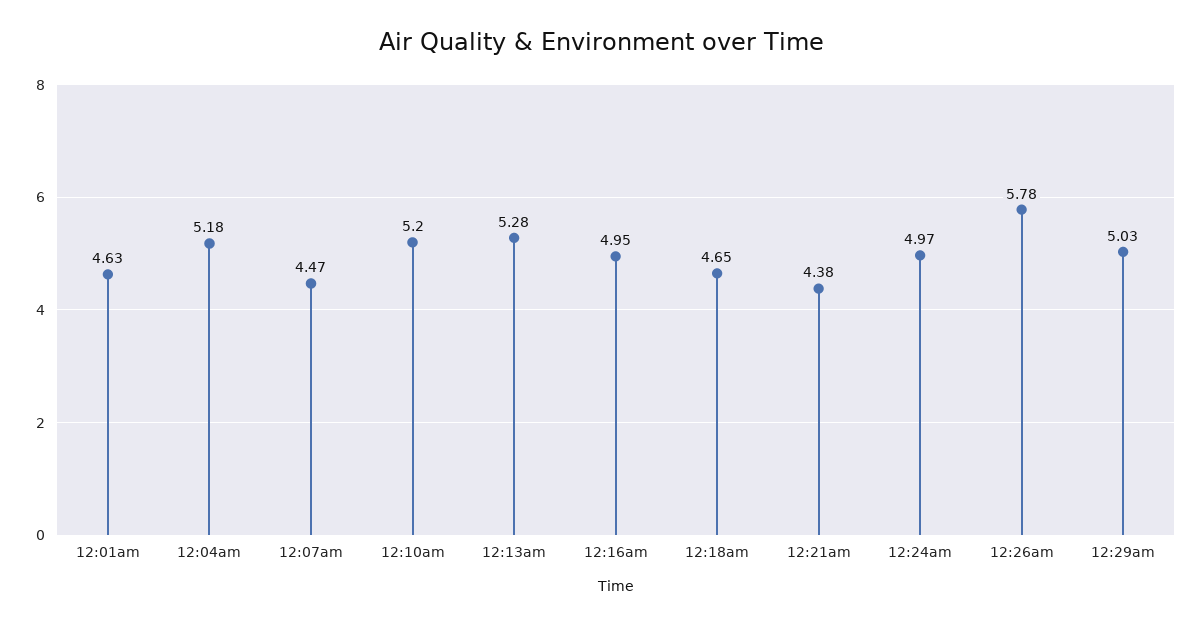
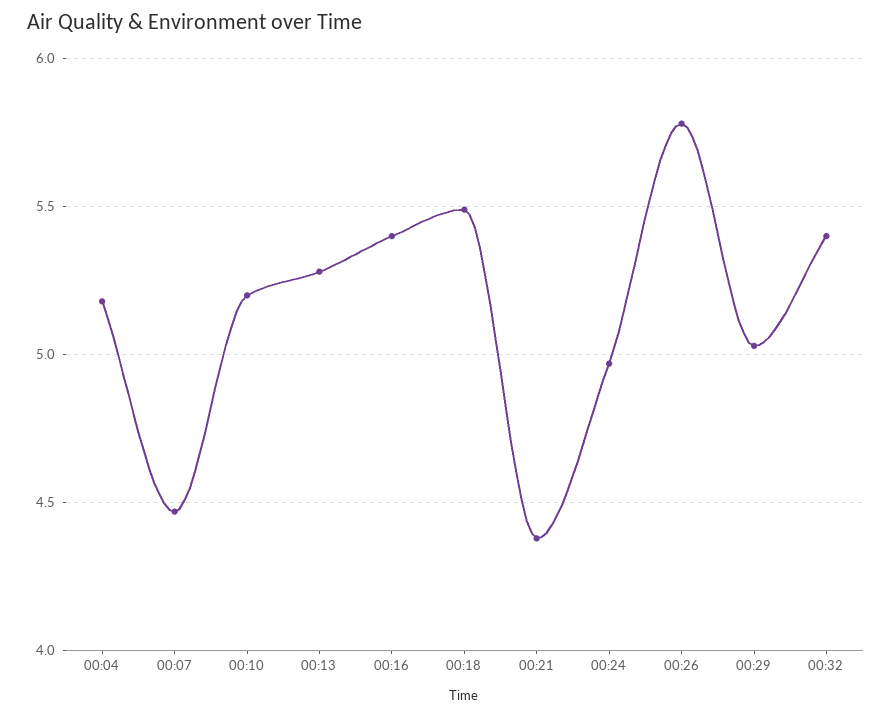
12:01am: 4.63 -> none
12:16am: 4.95 -> 5.4
12:18am: 4.65 -> 5.5
00:32: none -> 5.4

